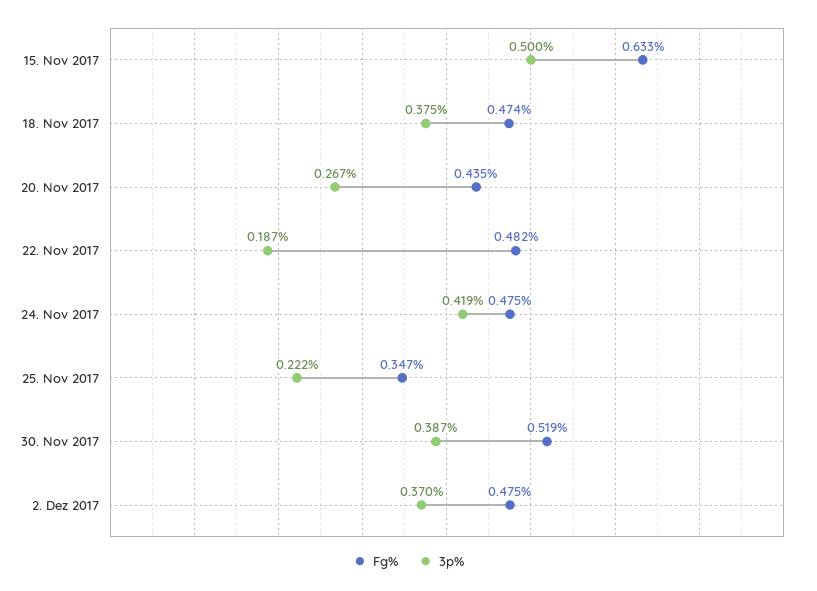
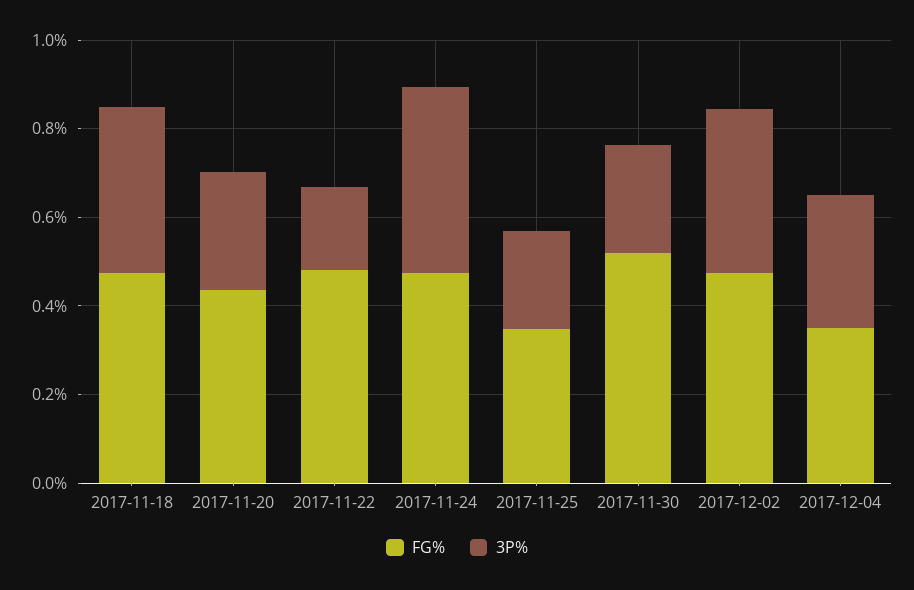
Fg%, 15. Nov 2017: 0.633 -> none
3p%, 15. Nov 2017: 0.5 -> none
3p%, 30. Nov 2017: 0.387 -> 0.25
Fg%, 2017-12-04: none -> 0.35
3p%, 2017-12-04: none -> 0.3

